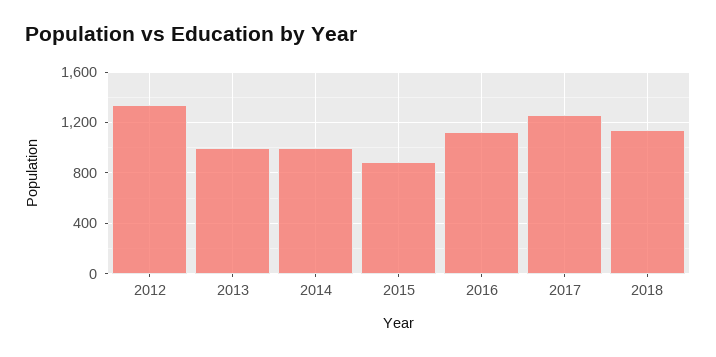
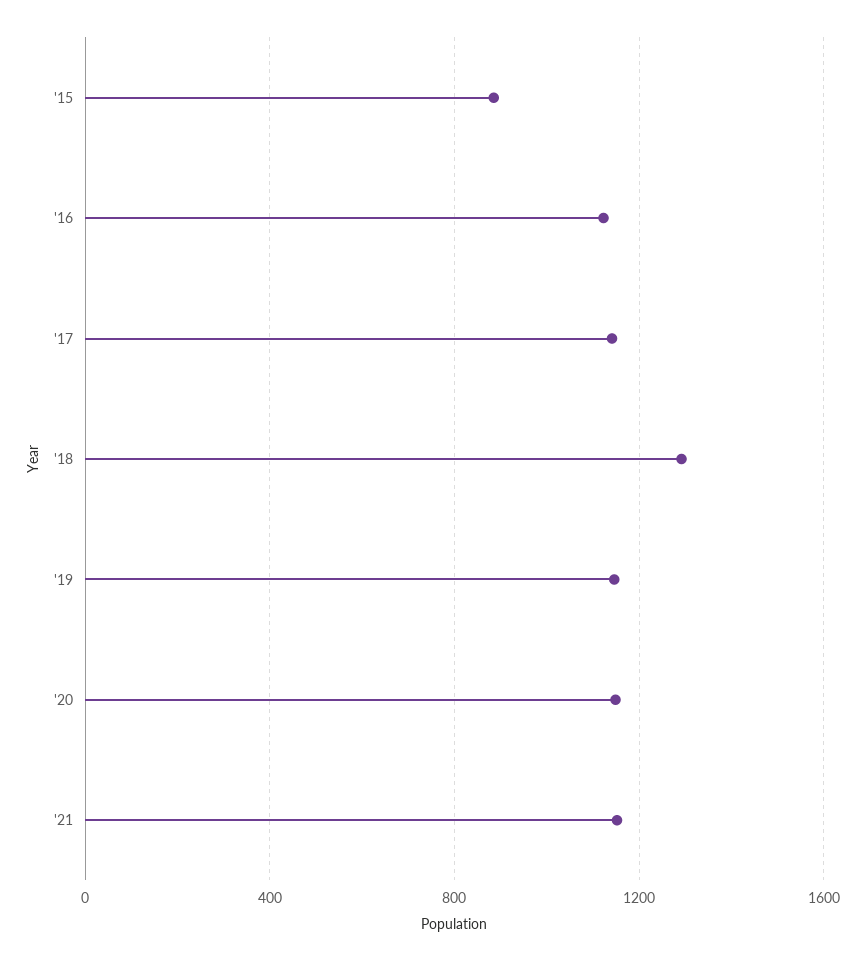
2012: 1350 -> none
2013: 1000 -> none
2014: 1000 -> none
2017: 1250 -> 1150
2018: 1150 -> 1300
'19: none -> 1150
'20: none -> 1150
'21: none -> 1150

